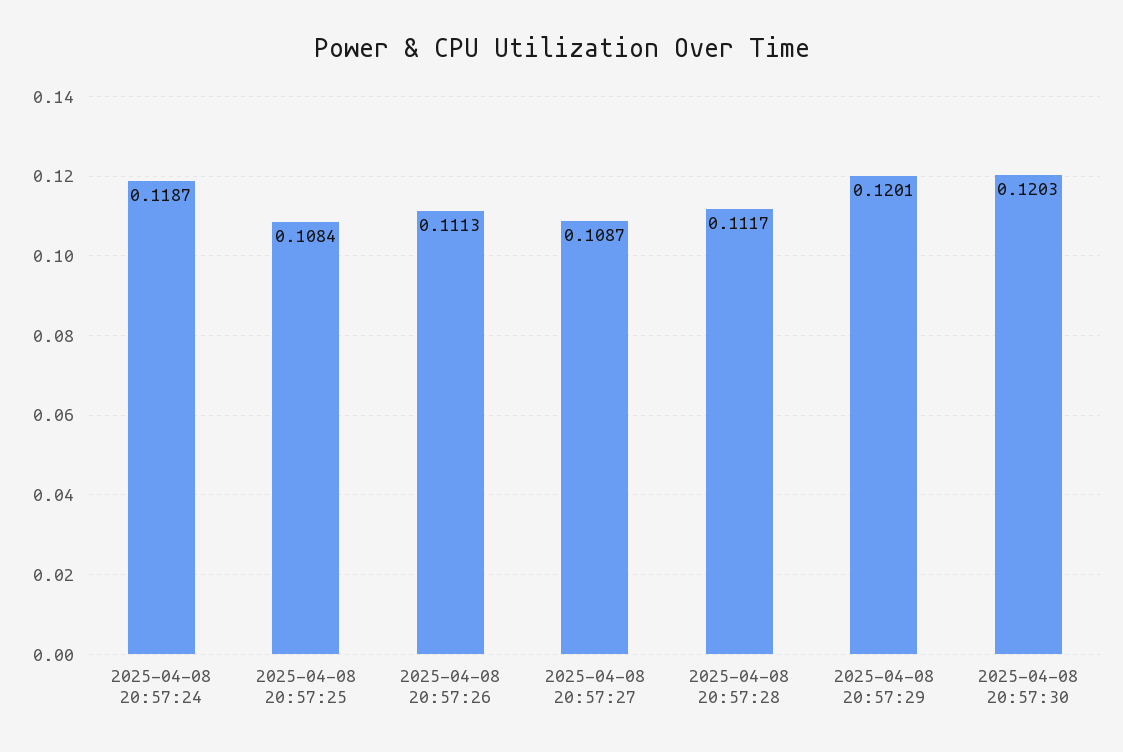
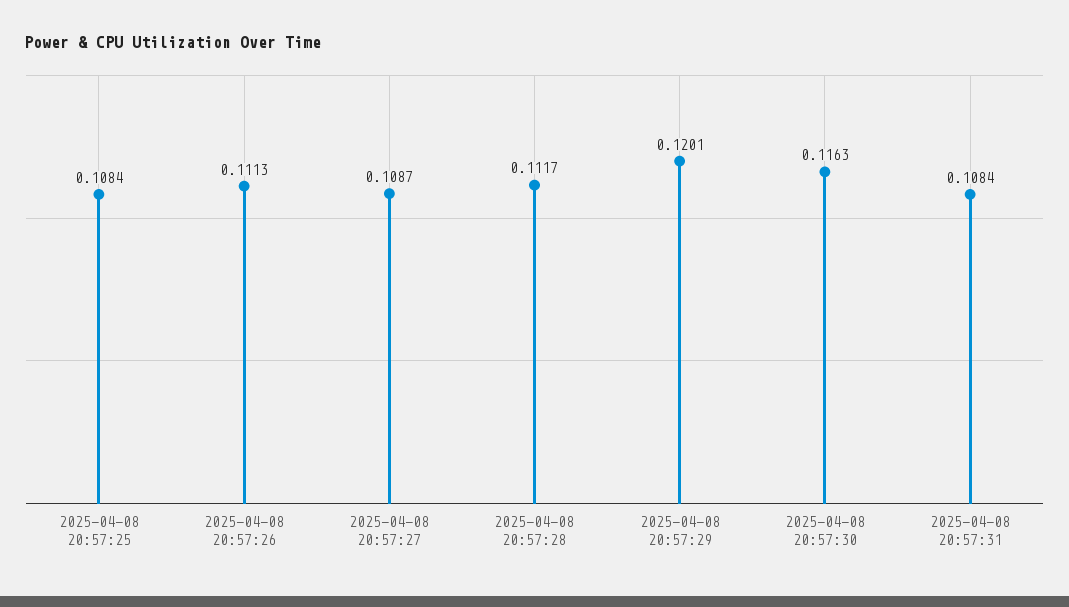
2025-04-08 20:57:24: 0.1187 -> none
2025-04-08 20:57:30: 0.1203 -> 0.1163
2025-04-08 20:57:31: none -> 0.1084

